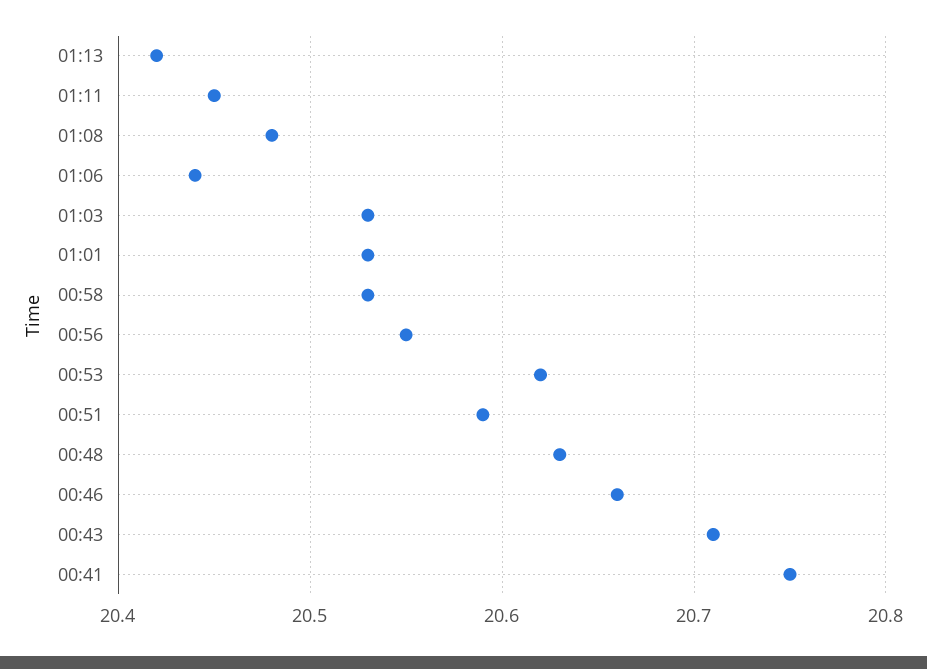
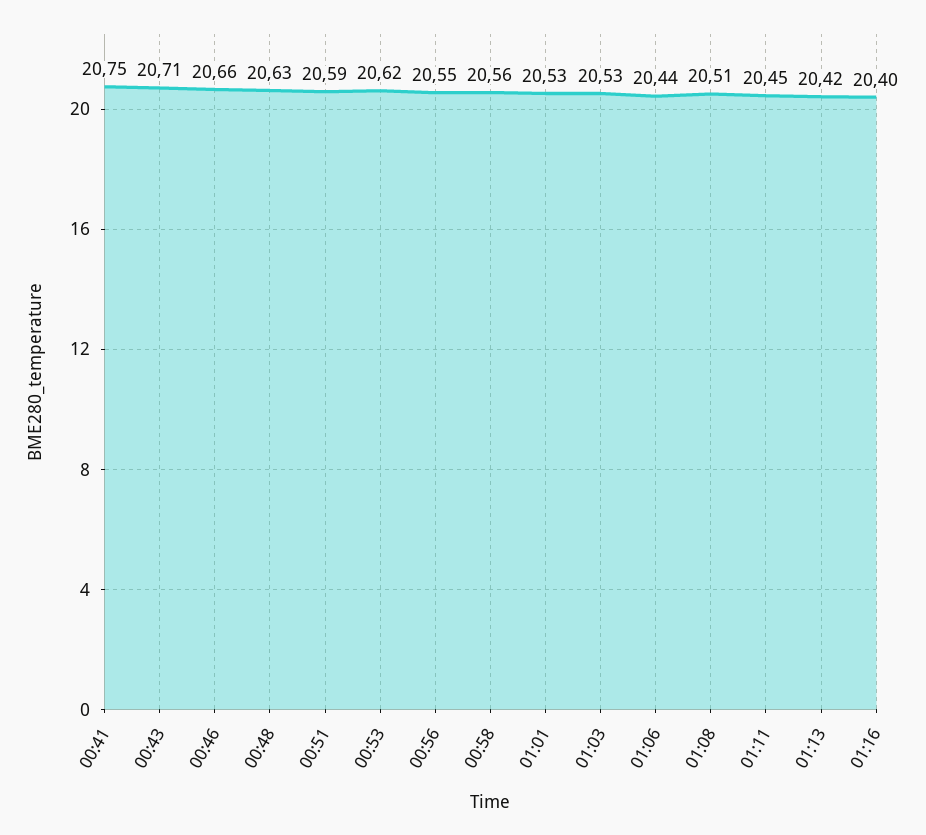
01:08: 20.48 -> 20.51
00:58: 20.53 -> 20.56
01:16: none -> 20.4

